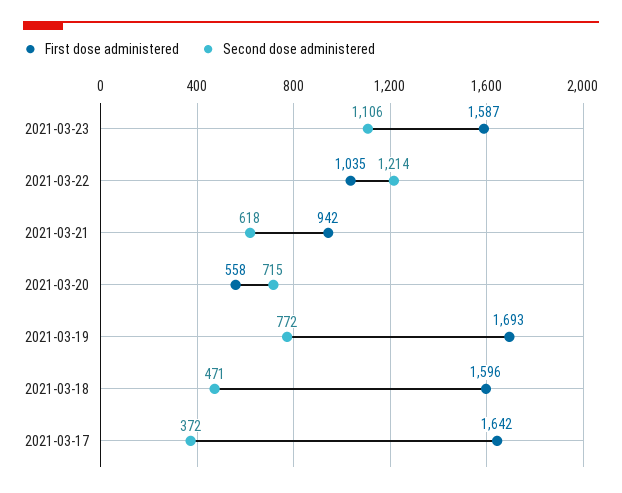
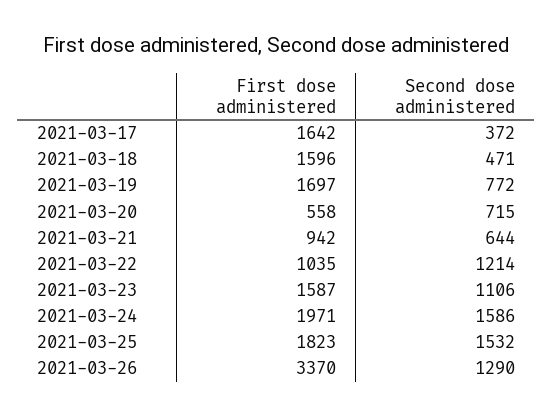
Second dose administered, 2021-03-21: 618 -> 644
First dose administered, 2021-03-19: 1693 -> 1697
First dose administered, 2021-03-24: none -> 1971
Second dose administered, 2021-03-24: none -> 1586
First dose administered, 2021-03-25: none -> 1823
Second dose administered, 2021-03-25: none -> 1532
First dose administered, 2021-03-26: none -> 3370
Second dose administered, 2021-03-26: none -> 1290

